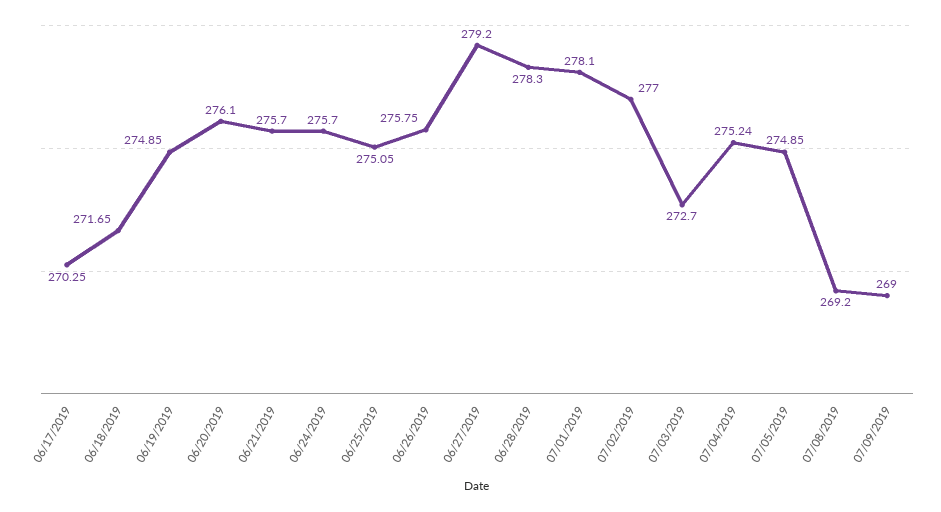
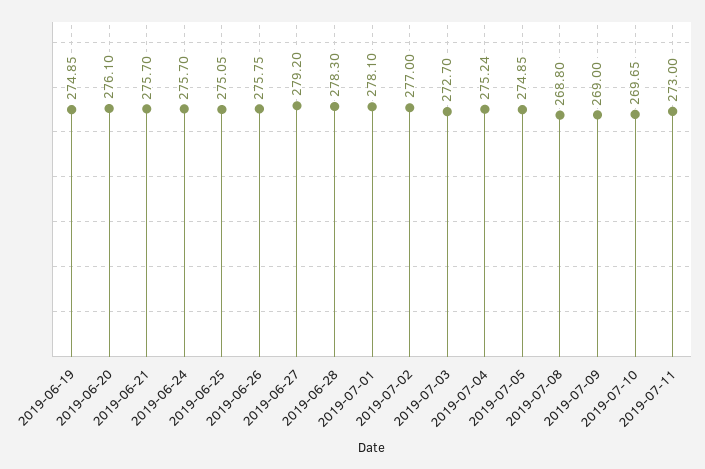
06/17/2019: 270.25 -> none
06/18/2019: 271.65 -> none
07/08/2019: 269.2 -> 268.8
2019-07-10: none -> 269.65
2019-07-11: none -> 273

